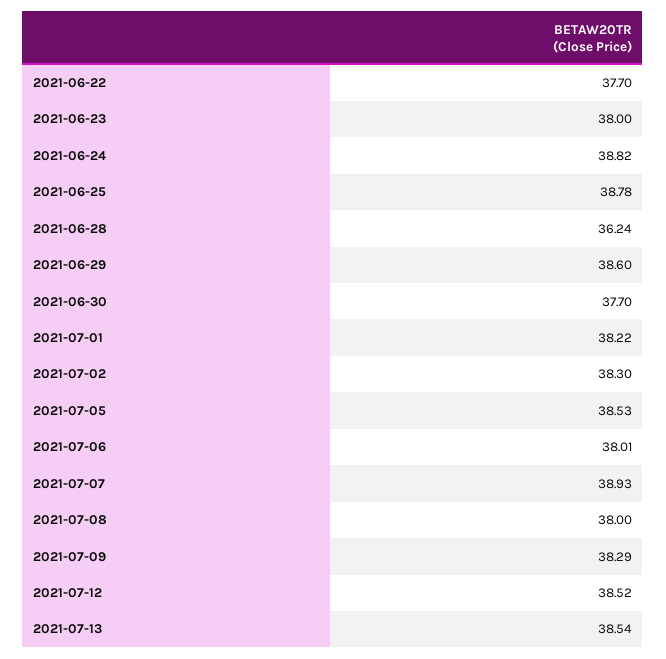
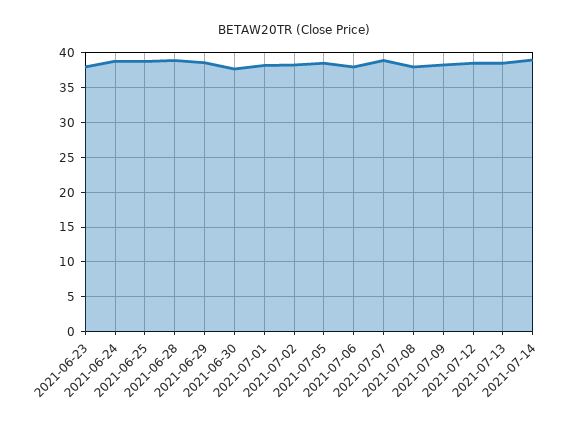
2021-06-22: 37.7 -> none
2021-06-28: 36.24 -> 39
2021-07-14: none -> 39

